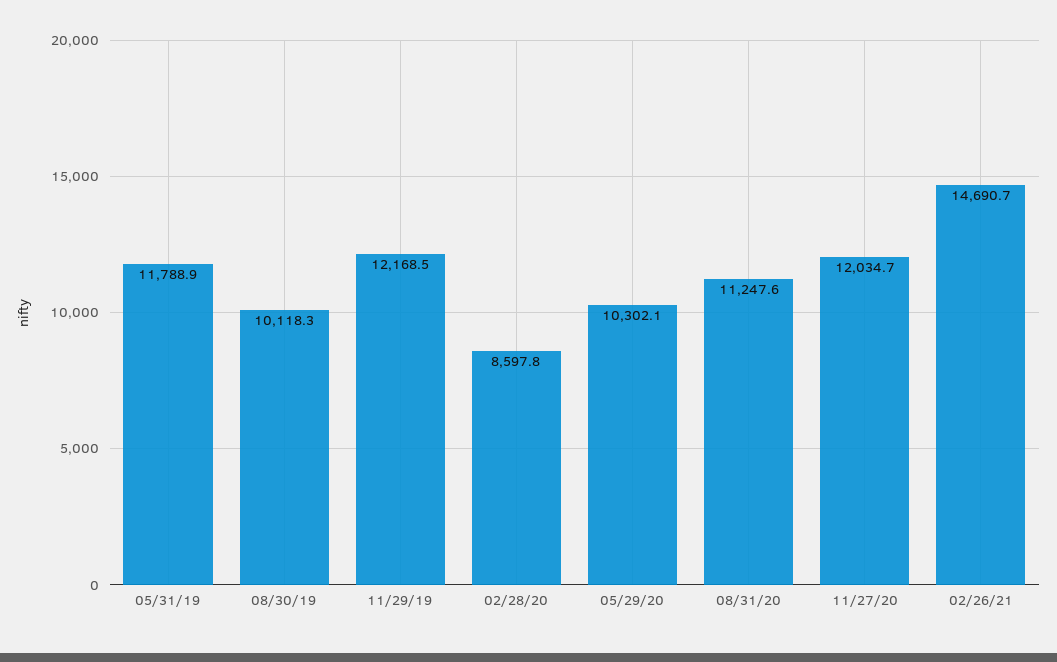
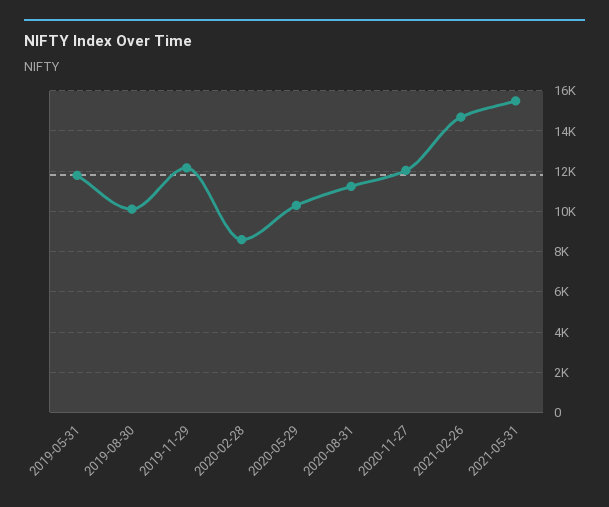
2021-05-31: none -> 15500

